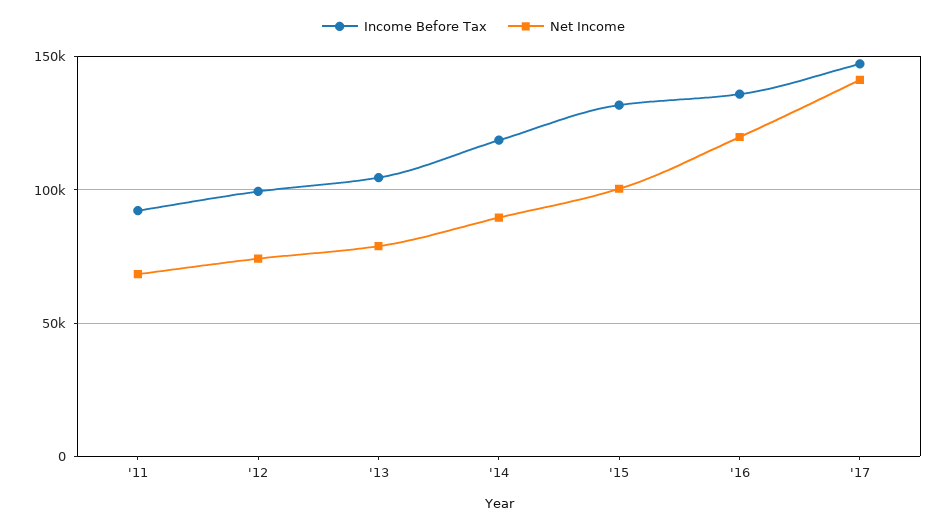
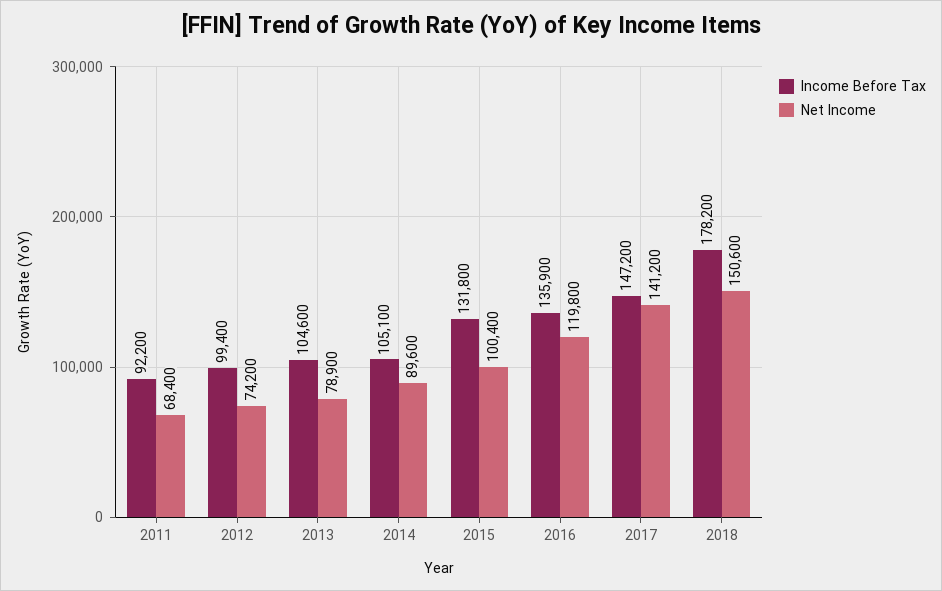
Income Before Tax, '14: 120000 -> 105100
Income Before Tax, 2018: none -> 178200
Net Income, 2018: none -> 150600

